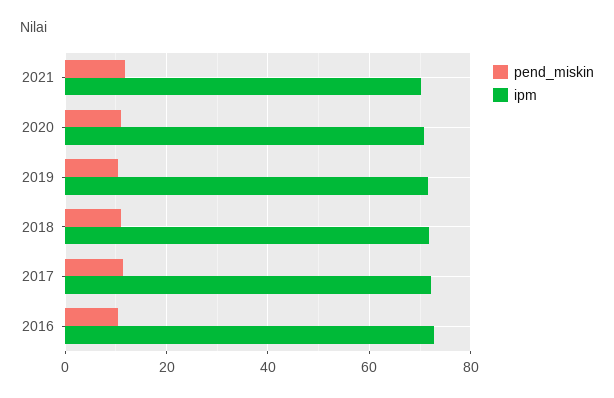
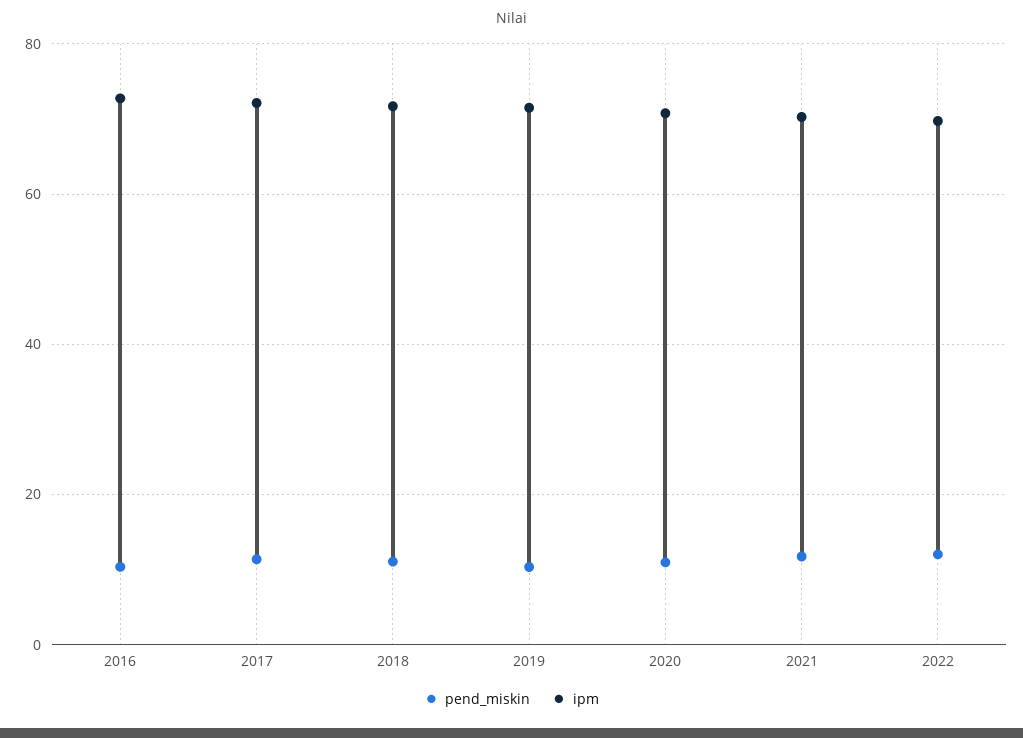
pend_miskin, 2022: none -> 12
ipm, 2022: none -> 70

